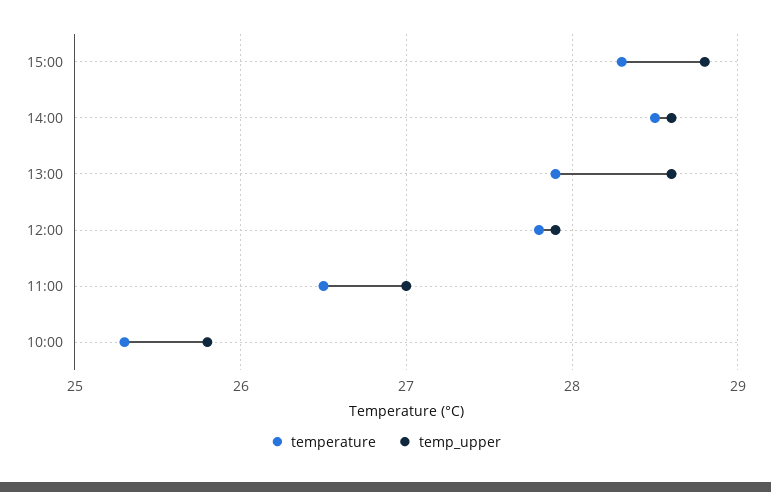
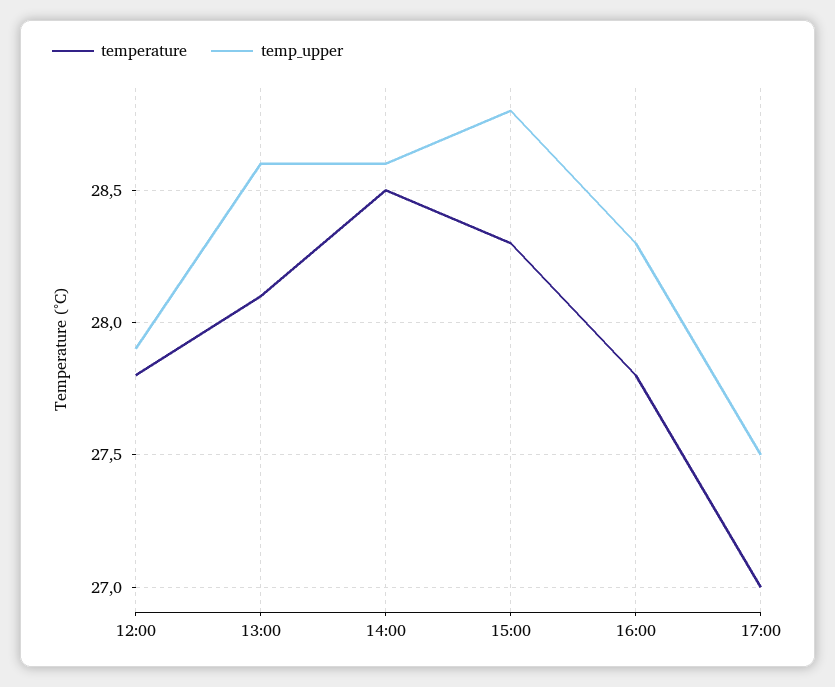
temperature, 13:00: 27.9 -> 28.1
temperature, 11:00: 26.5 -> none
temp_upper, 11:00: 27 -> none
temperature, 10:00: 25.3 -> none
temp_upper, 10:00: 25.8 -> none
temperature, 16:00: none -> 27.8
temp_upper, 16:00: none -> 28.3
temperature, 17:00: none -> 27
temp_upper, 17:00: none -> 27.5

